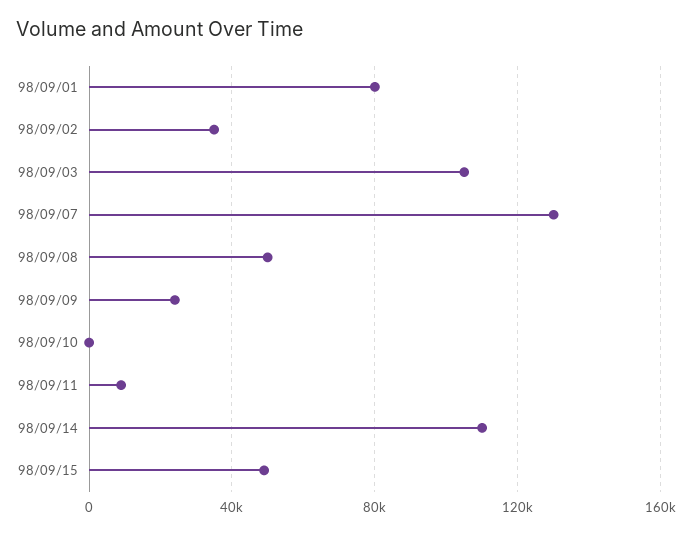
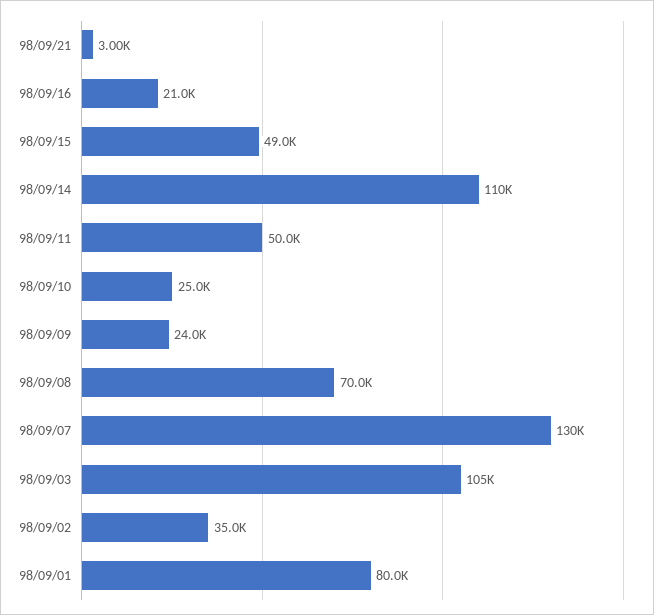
98/09/08: 50000 -> 70000
98/09/10: 0 -> 25000
98/09/11: 10000 -> 50000
98/09/21: none -> 3000
98/09/16: none -> 21000

